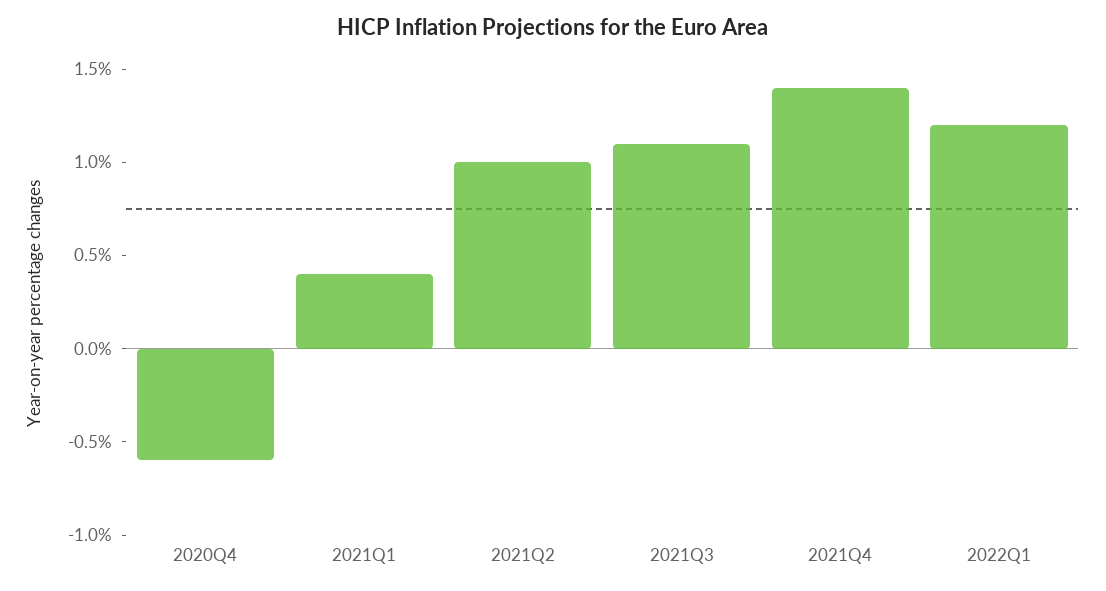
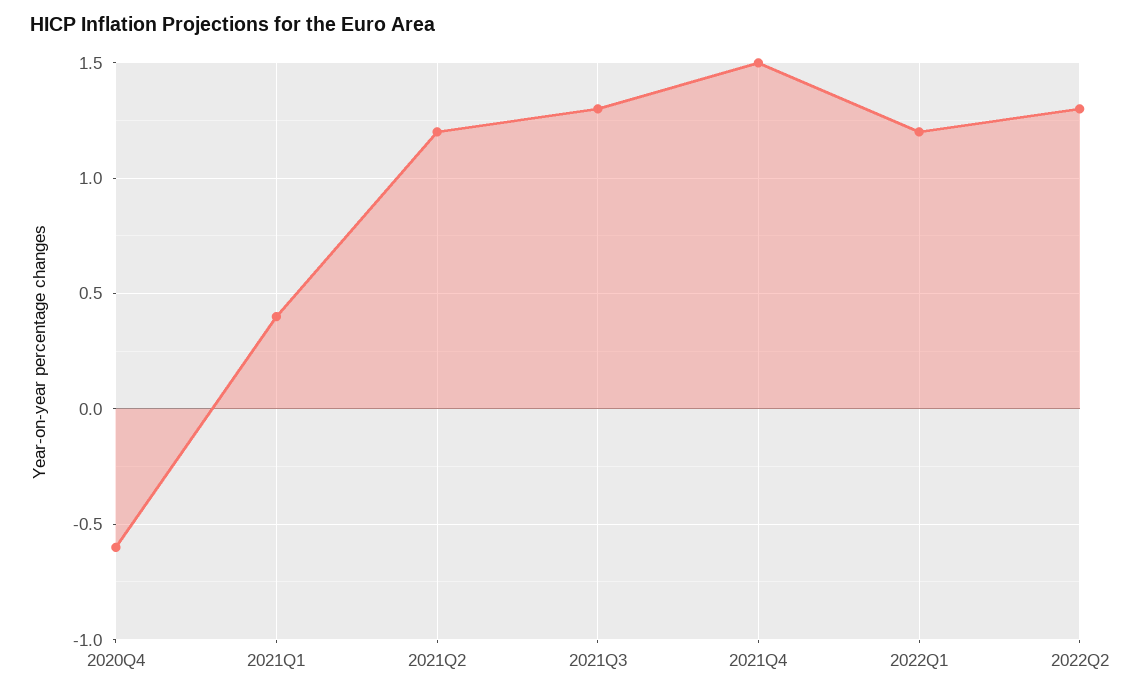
2021Q2: 1 -> 1.2
2021Q3: 1.1 -> 1.3
2021Q4: 1.4 -> 1.5
2022Q2: none -> 1.3

